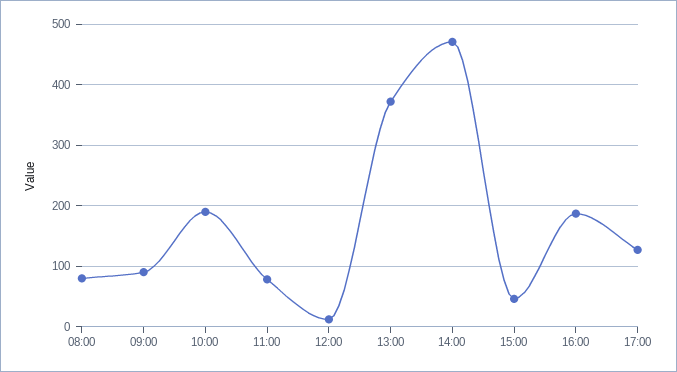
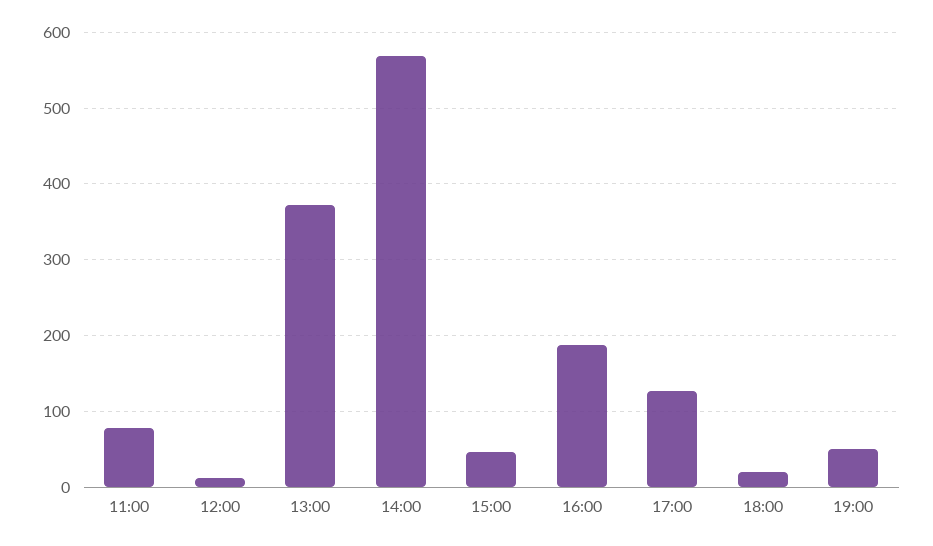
08:00: 80 -> none
09:00: 90 -> none
10:00: 190 -> none
14:00: 470 -> 570
18:00: none -> 20
19:00: none -> 50

